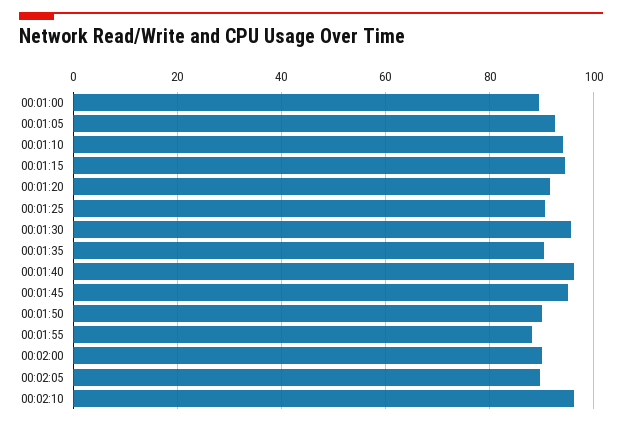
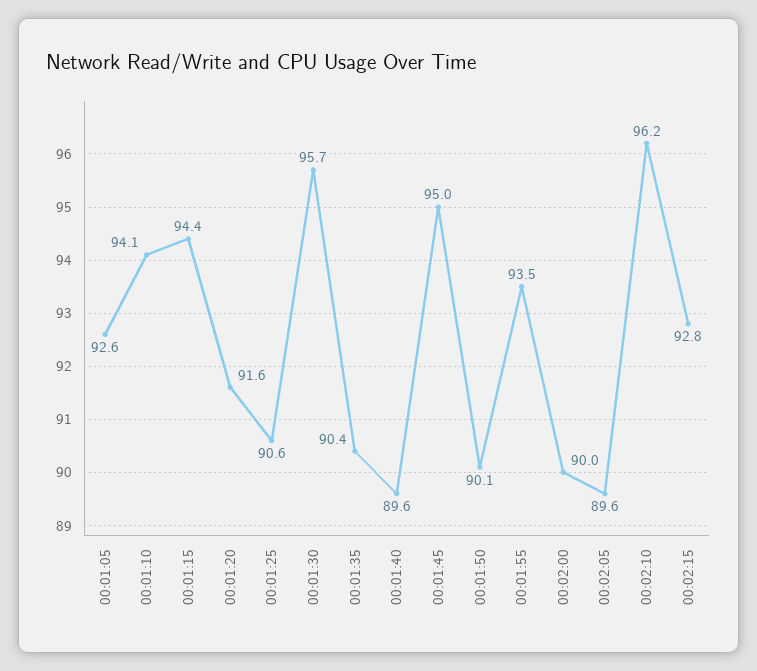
00:01:00: 90 -> none
00:01:40: 96 -> 89.6
00:01:55: 88 -> 93.5
00:02:15: none -> 92.8

